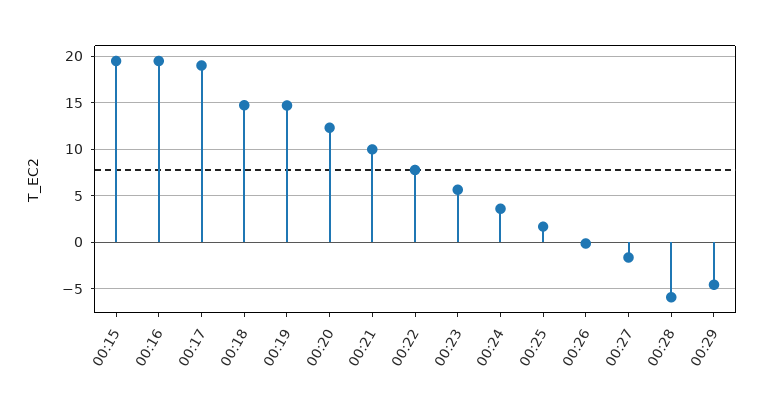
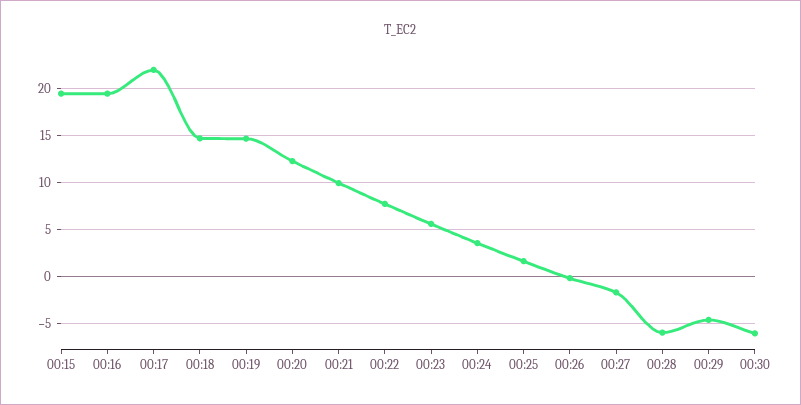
00:17: 19 -> 22
00:30: none -> -6

